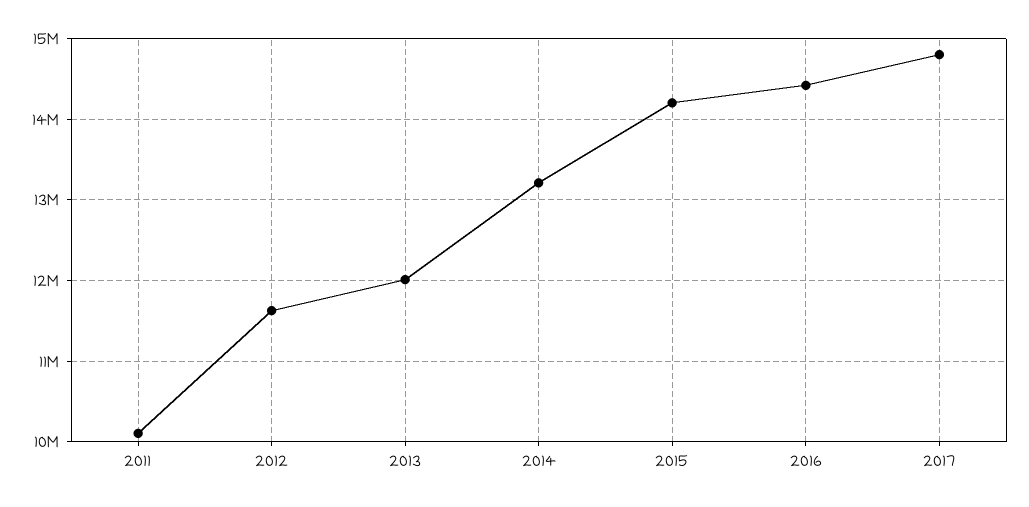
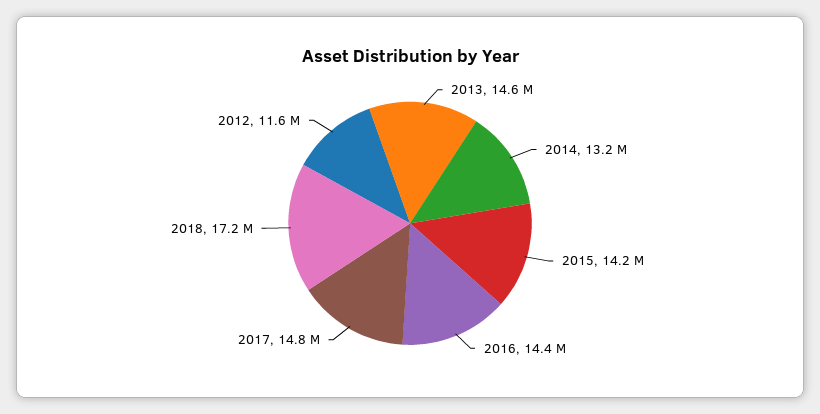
2011: 10100000 -> none
2013: 12000000 -> 14600000
2018: none -> 17200000

